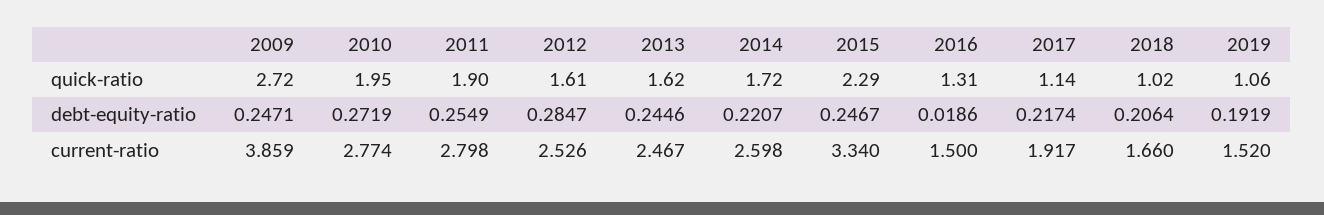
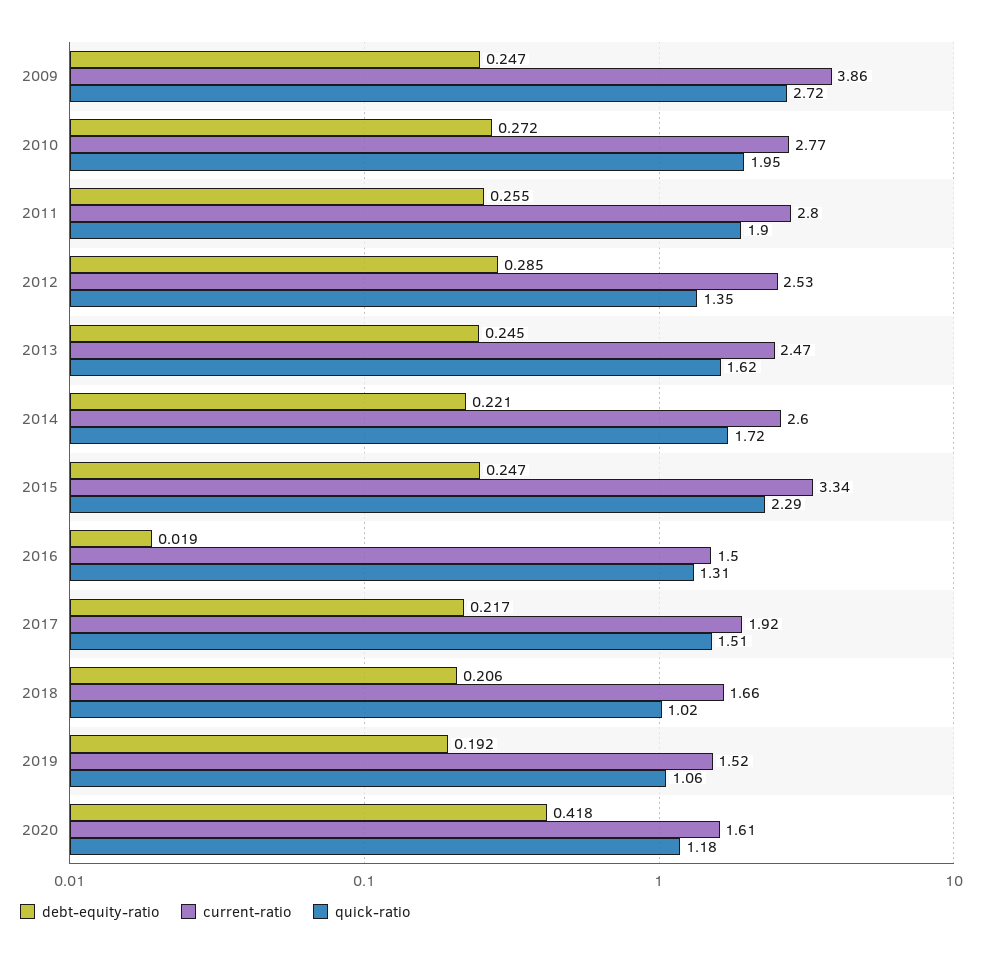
quick-ratio, 2012: 1.61 -> 1.35
quick-ratio, 2017: 1.14 -> 1.51
debt-equity-ratio, 2020: none -> 0.418
current-ratio, 2020: none -> 1.61
quick-ratio, 2020: none -> 1.18

